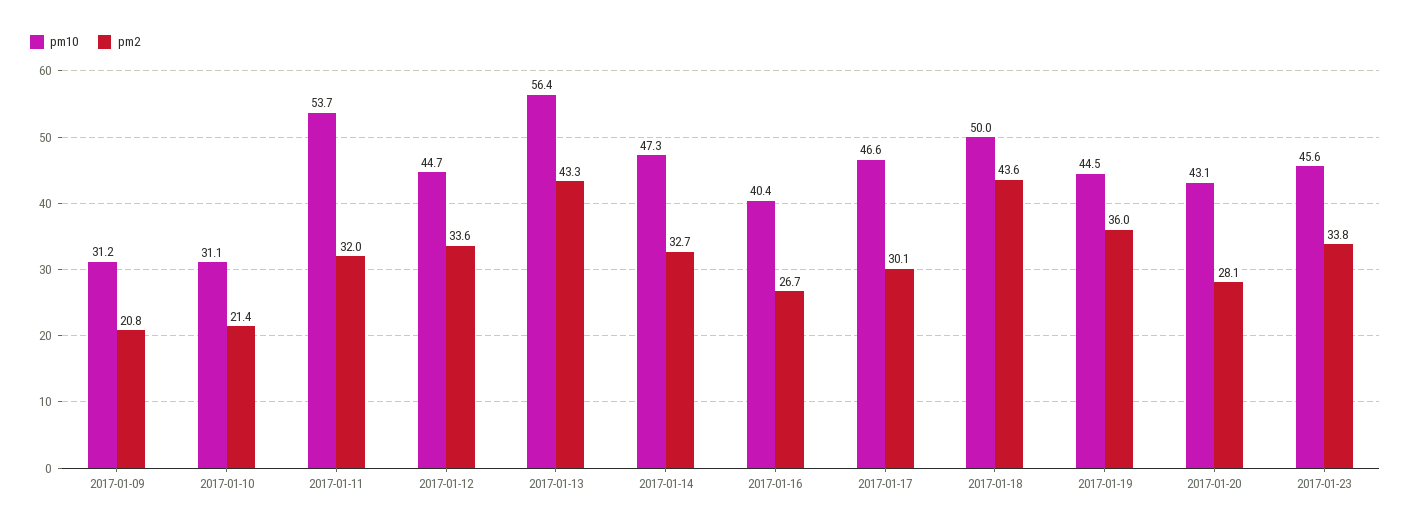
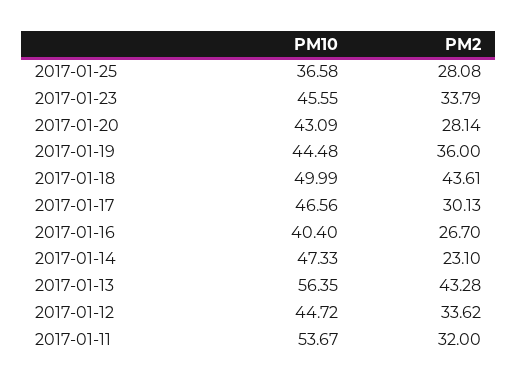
pm10, 2017-01-09: 31.2 -> none
pm2, 2017-01-09: 20.8 -> none
pm10, 2017-01-10: 31.1 -> none
pm2, 2017-01-10: 21.4 -> none
pm2, 2017-01-14: 32.7 -> 23.1
pm10, 2017-01-25: none -> 36.58
pm2, 2017-01-25: none -> 28.08

